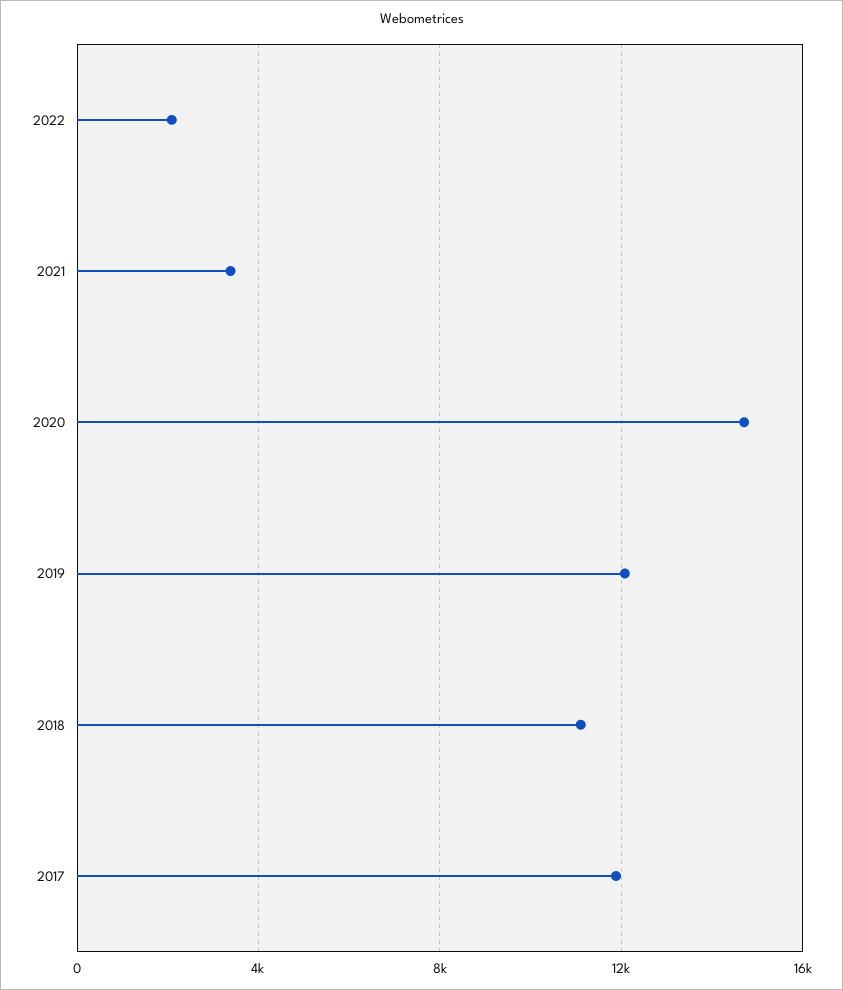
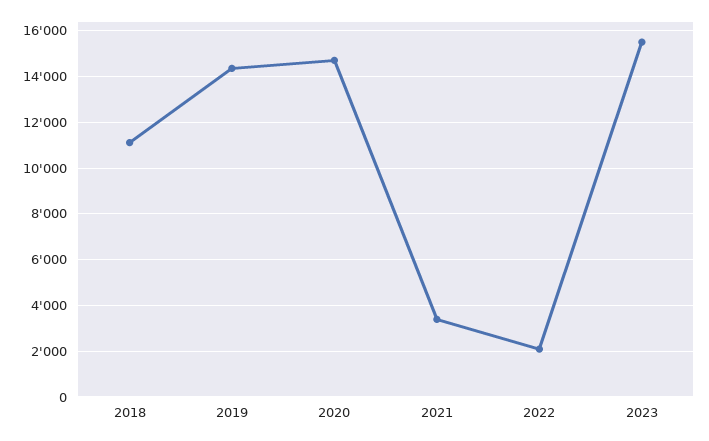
2019: 12000 -> 14500
2017: 12000 -> none
2023: none -> 15500

